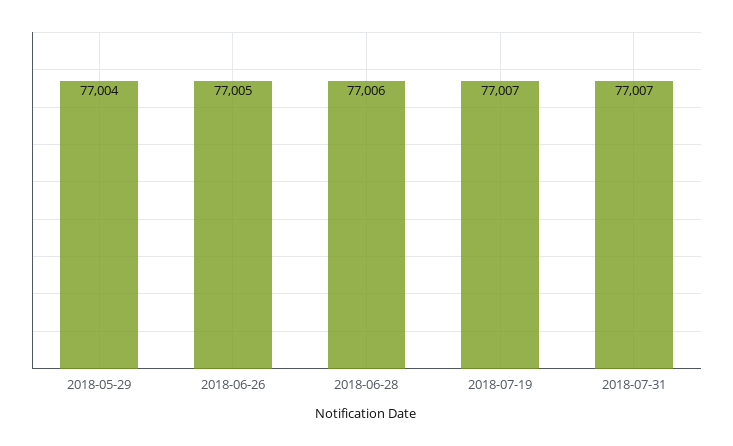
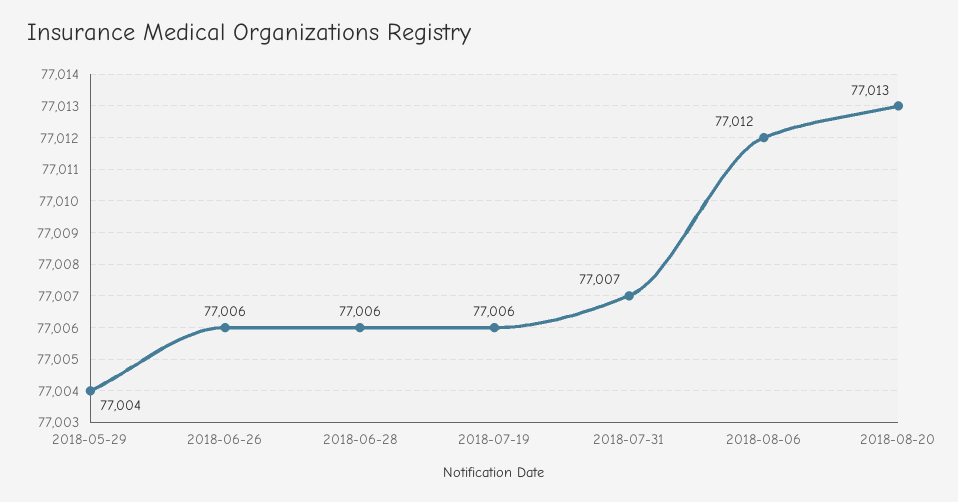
2018-06-26: 77005 -> 77006
2018-07-19: 77007 -> 77006
2018-08-06: none -> 77012
2018-08-20: none -> 77013

